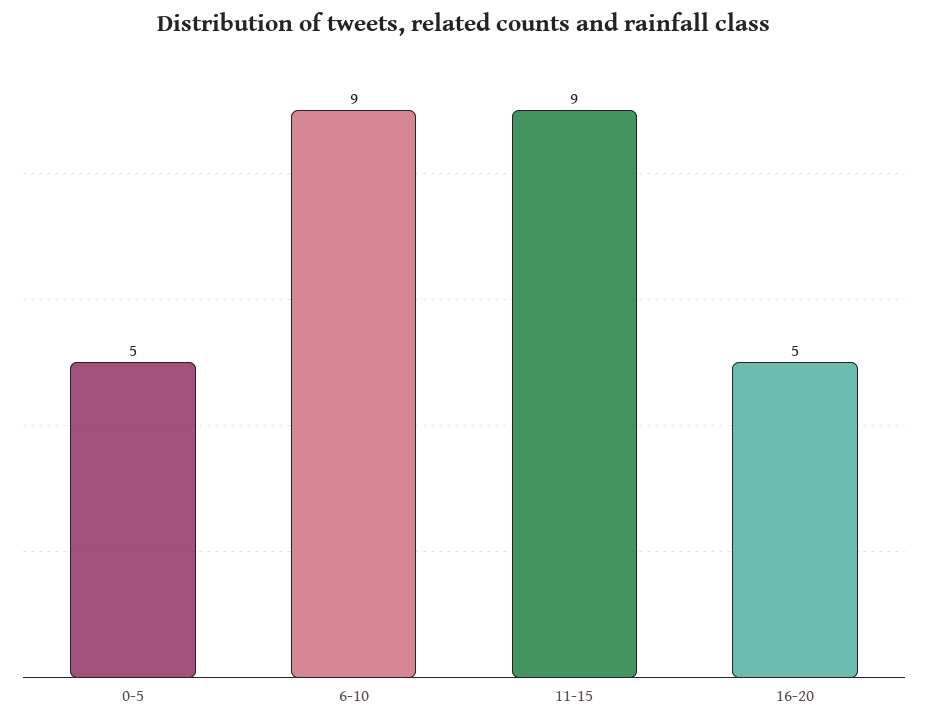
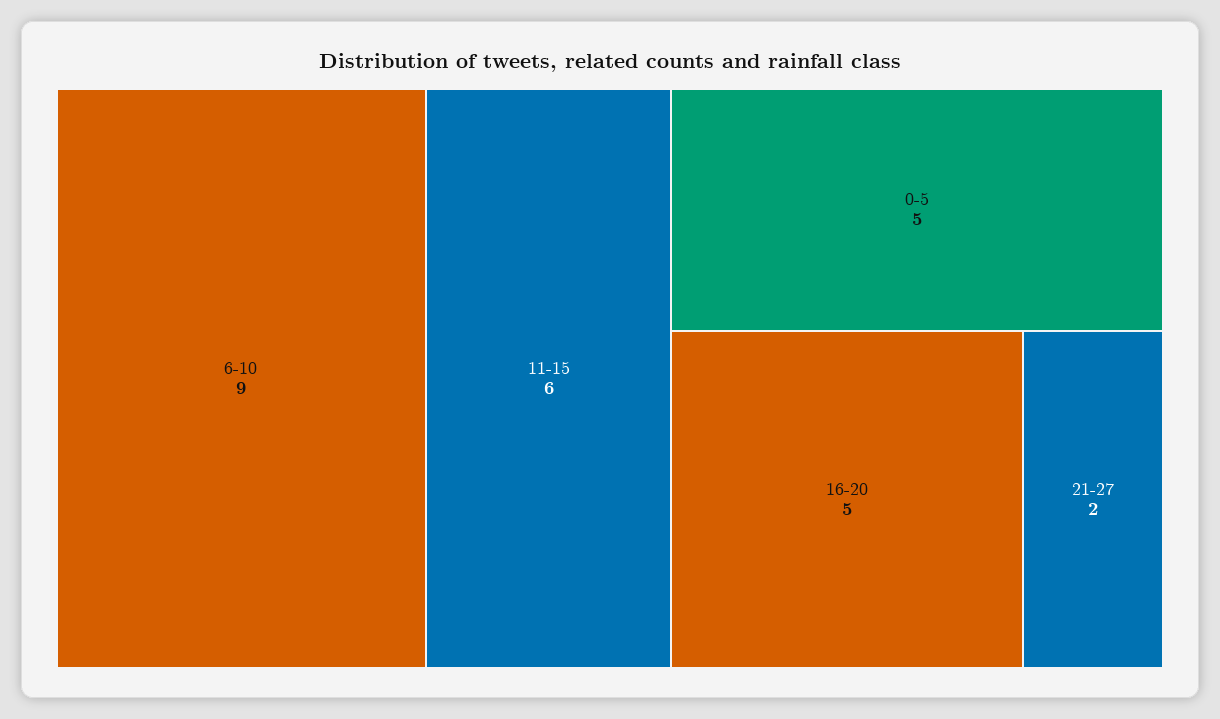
11-15: 9 -> 6
21-27: none -> 2

